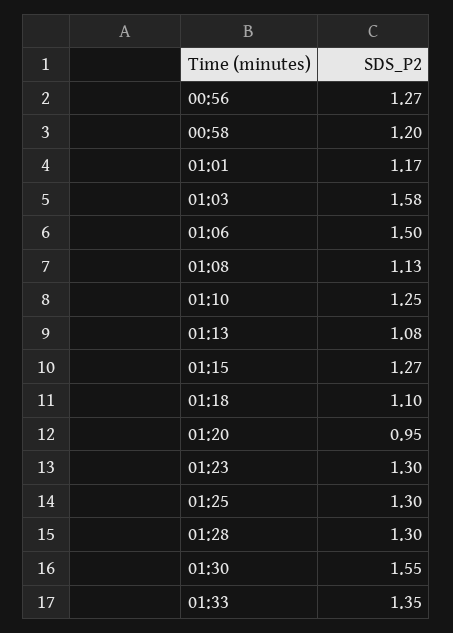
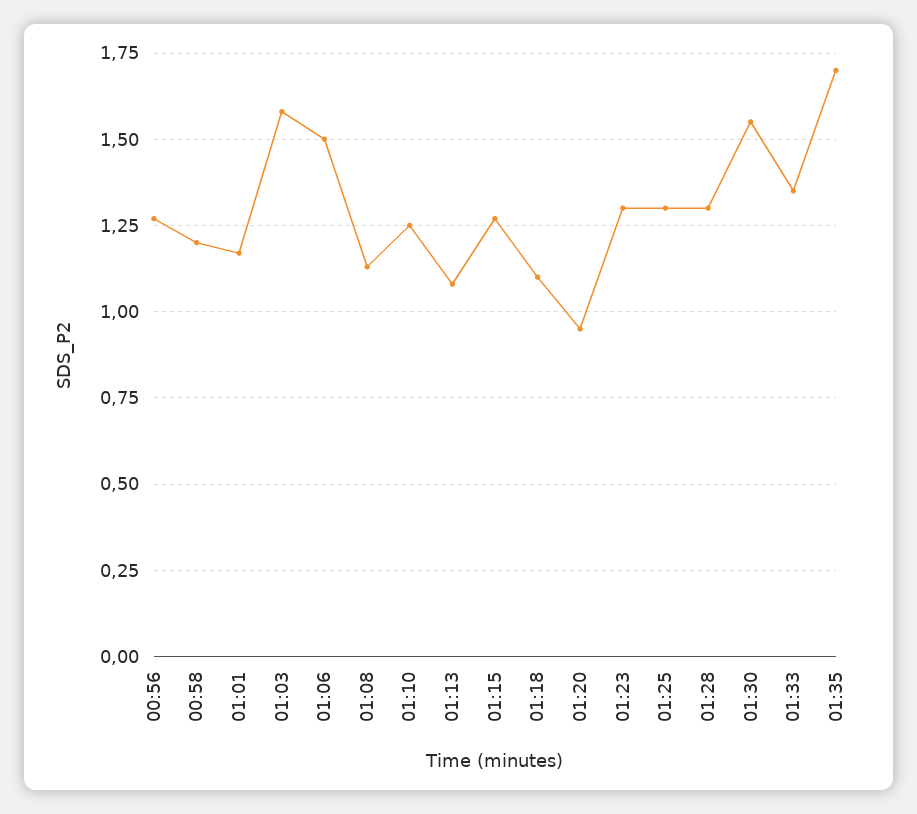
01:35: none -> 1.7

